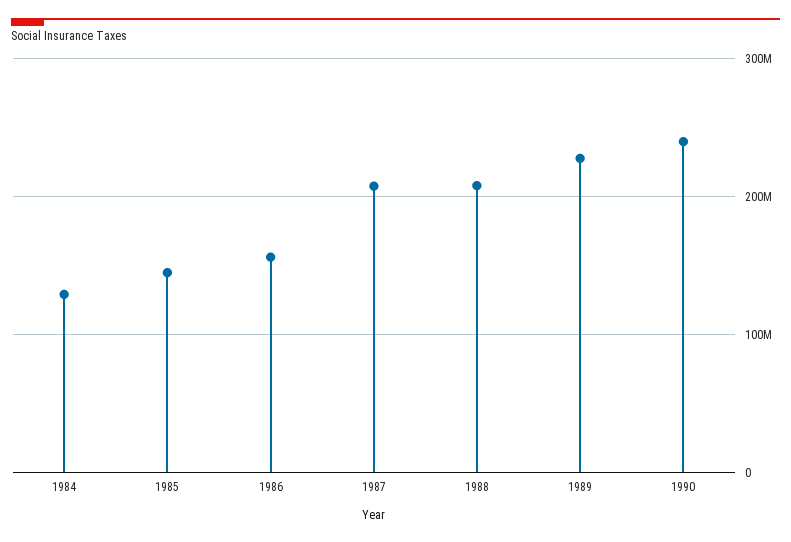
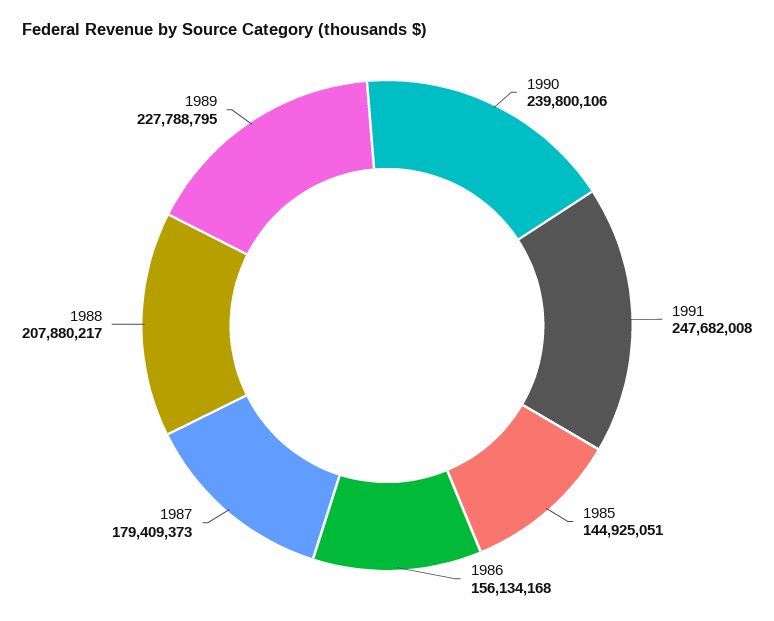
1984: 130000000 -> none
1987: 210000000 -> 179409373
1991: none -> 247682008

